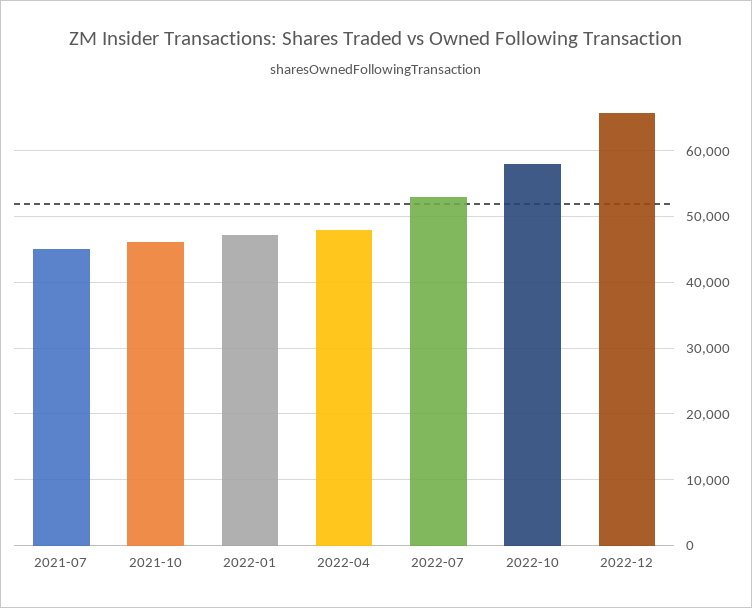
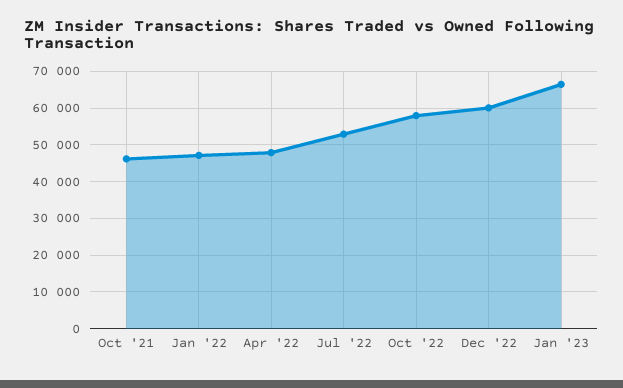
2021-07: 45000 -> none
2022-12: 66000 -> 60000
Jan '23: none -> 66000

